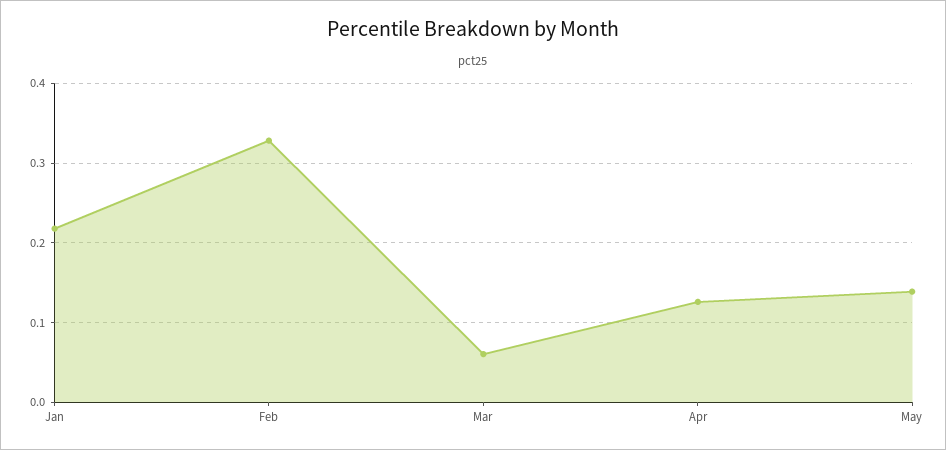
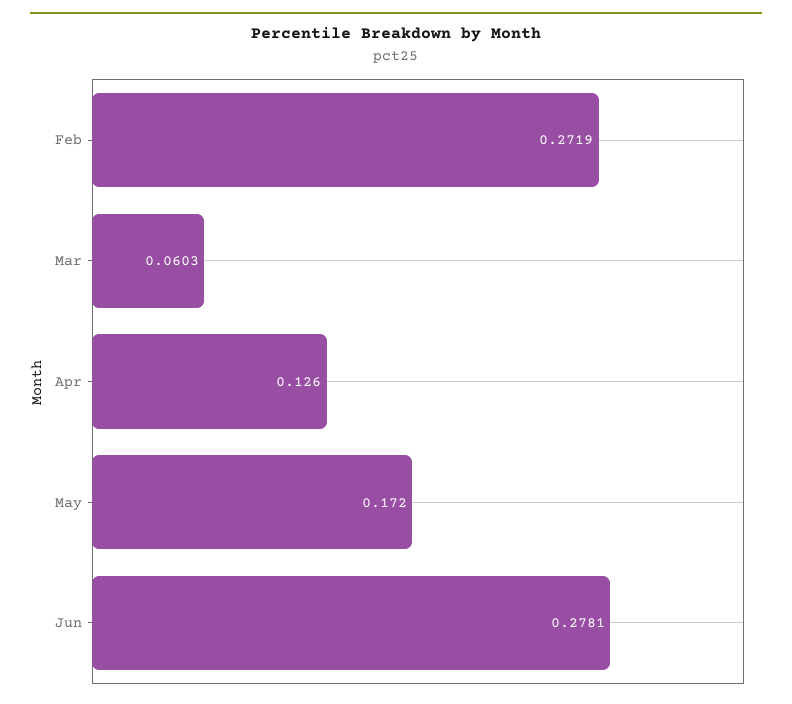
Jan: 0.22 -> none
Feb: 0.33 -> 0.2719
May: 0.14 -> 0.172
Jun: none -> 0.2781

